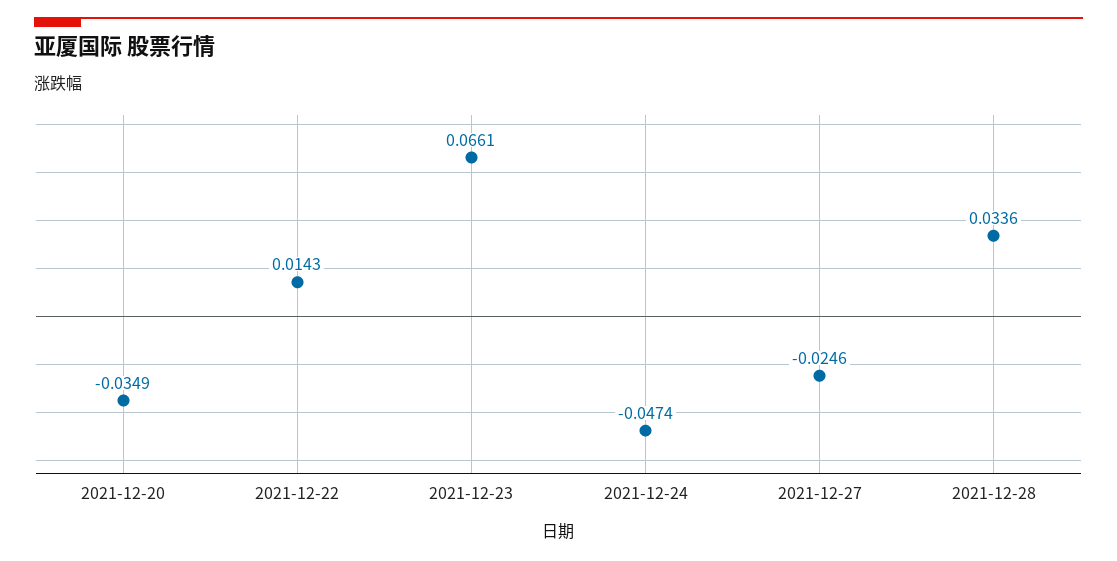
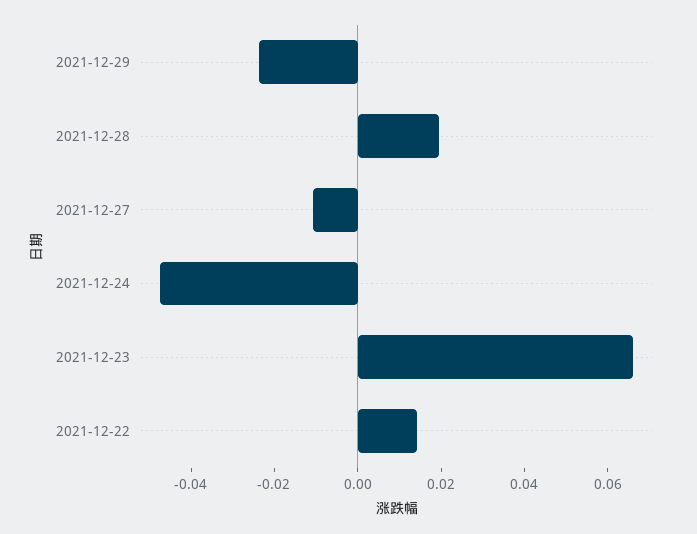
2021-12-20: -0.0349 -> none
2021-12-27: -0.0246 -> -0.01
2021-12-28: 0.0336 -> 0.02
2021-12-29: none -> -0.025

